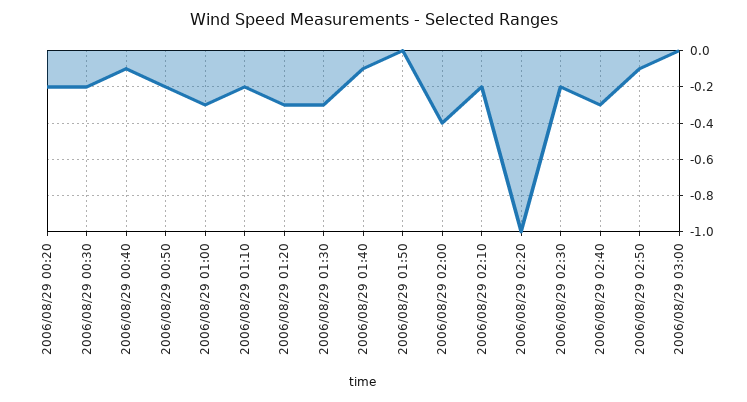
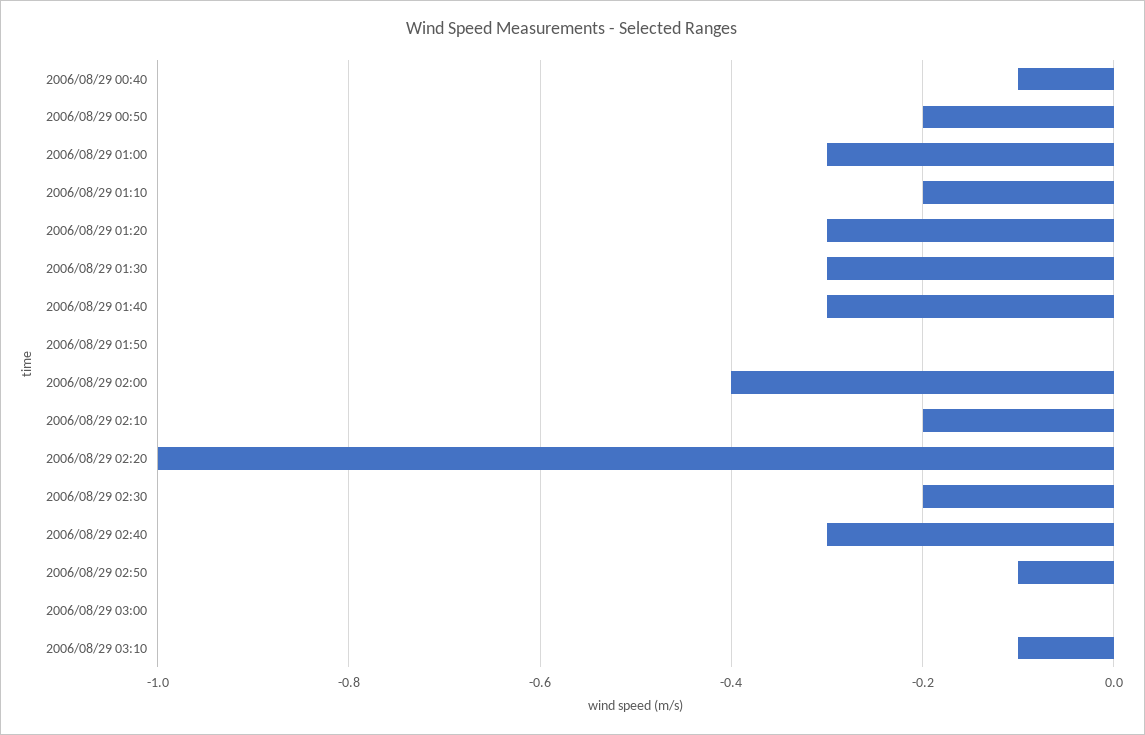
2006/08/29 00:20: -0.2 -> none
2006/08/29 00:30: -0.2 -> none
2006/08/29 01:40: -0.1 -> -0.3
2006/08/29 03:10: none -> -0.1

